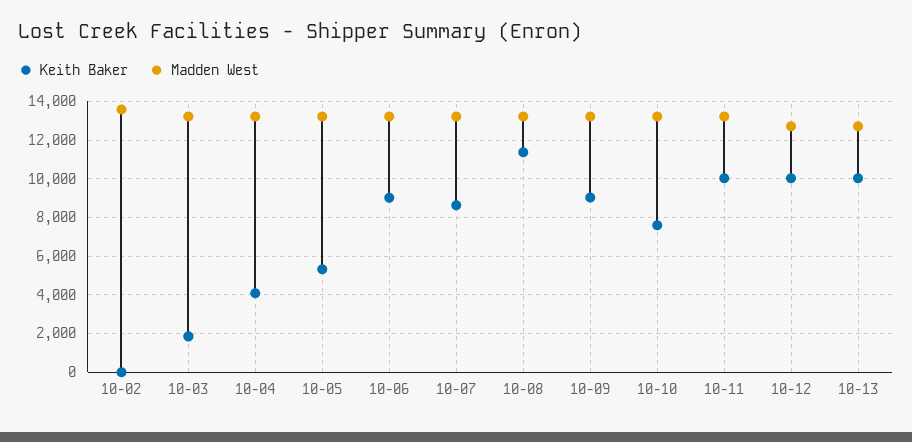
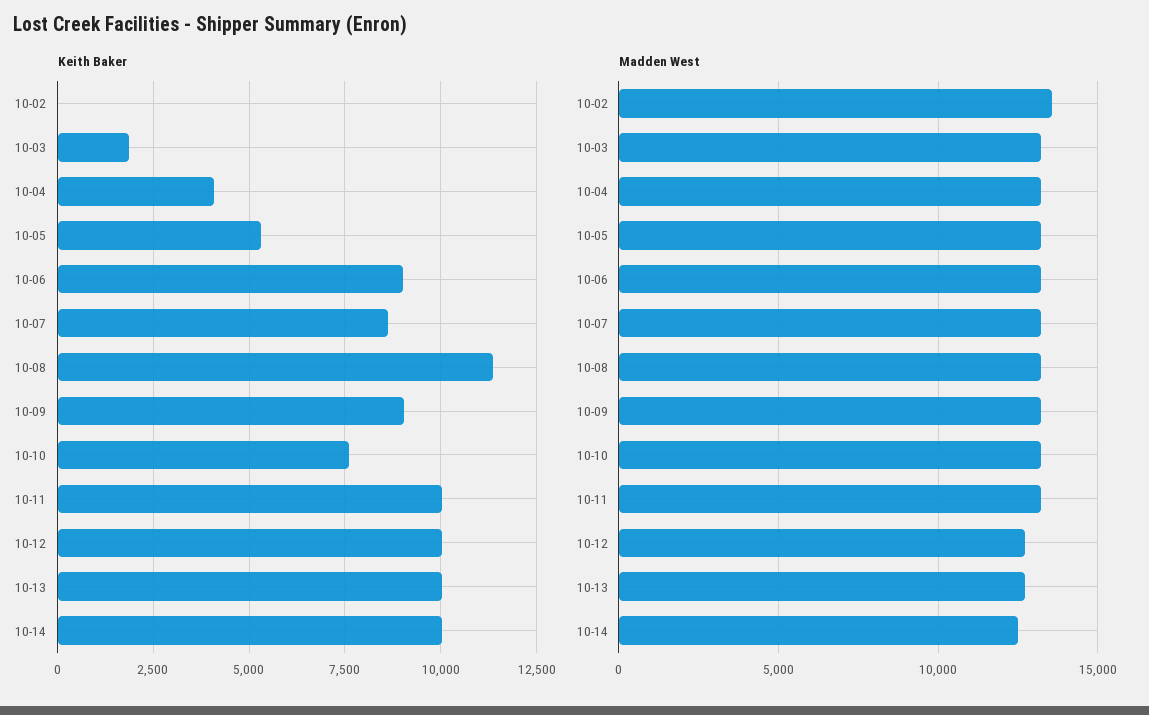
Keith Baker, 10-14: none -> 10000
Madden West, 10-14: none -> 12500

